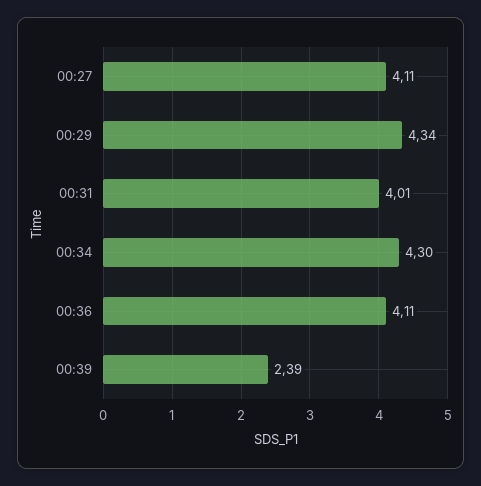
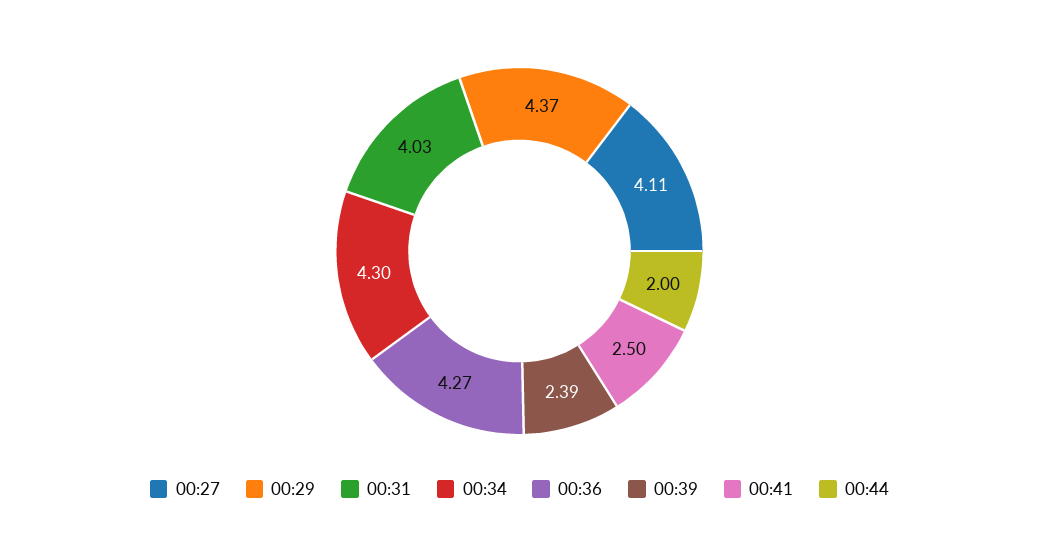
00:29: 4.34 -> 4.37
00:31: 4.01 -> 4.03
00:36: 4.11 -> 4.27
00:41: none -> 2.5
00:44: none -> 2

